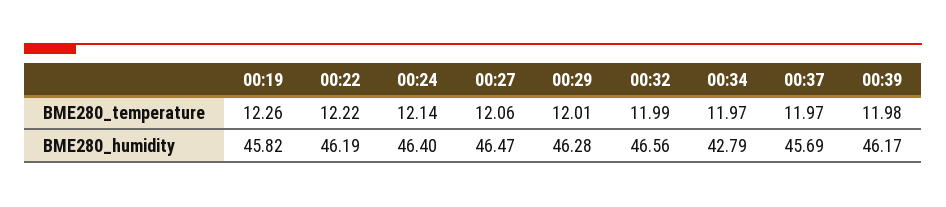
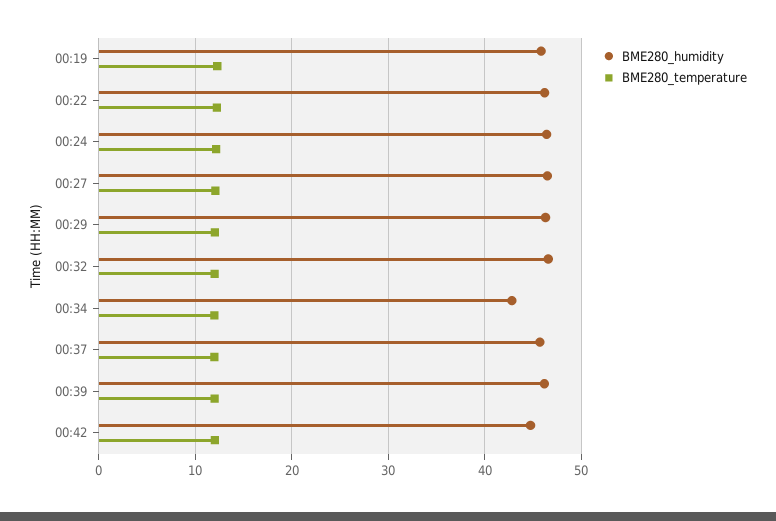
BME280_humidity, 00:42: none -> 45
BME280_temperature, 00:42: none -> 12

